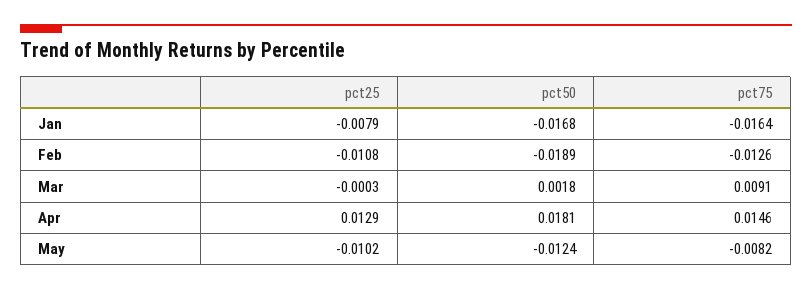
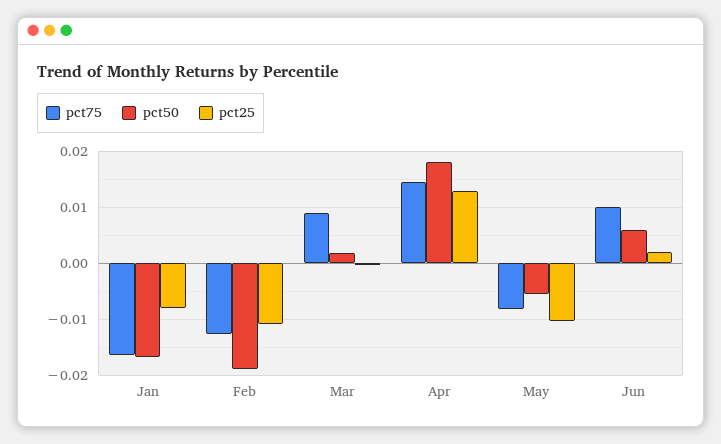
pct50, May: -0.0124 -> -0.006
pct75, Jun: none -> 0.01
pct50, Jun: none -> 0.006
pct25, Jun: none -> 0.002

